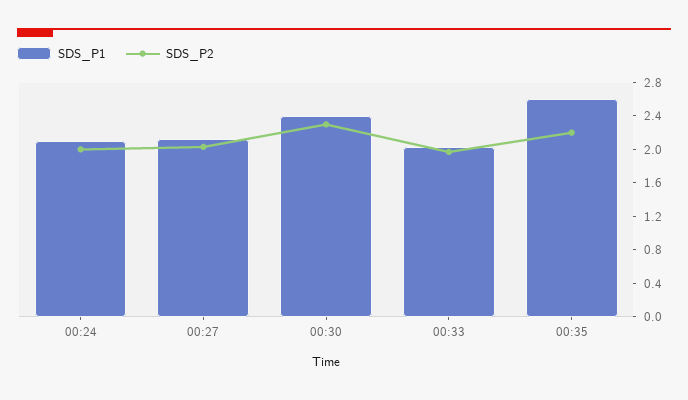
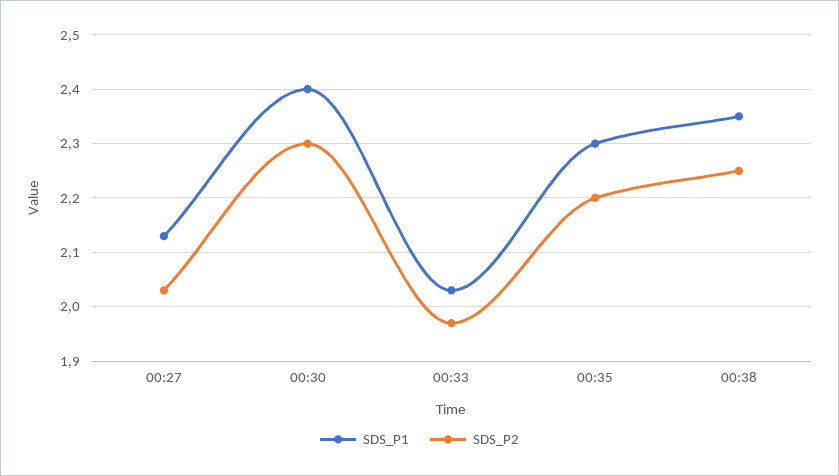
SDS_P1, 00:24: 2.1 -> none
SDS_P2, 00:24: 2 -> none
SDS_P1, 00:35: 2.6 -> 2.3
SDS_P1, 00:38: none -> 2.35
SDS_P2, 00:38: none -> 2.25

